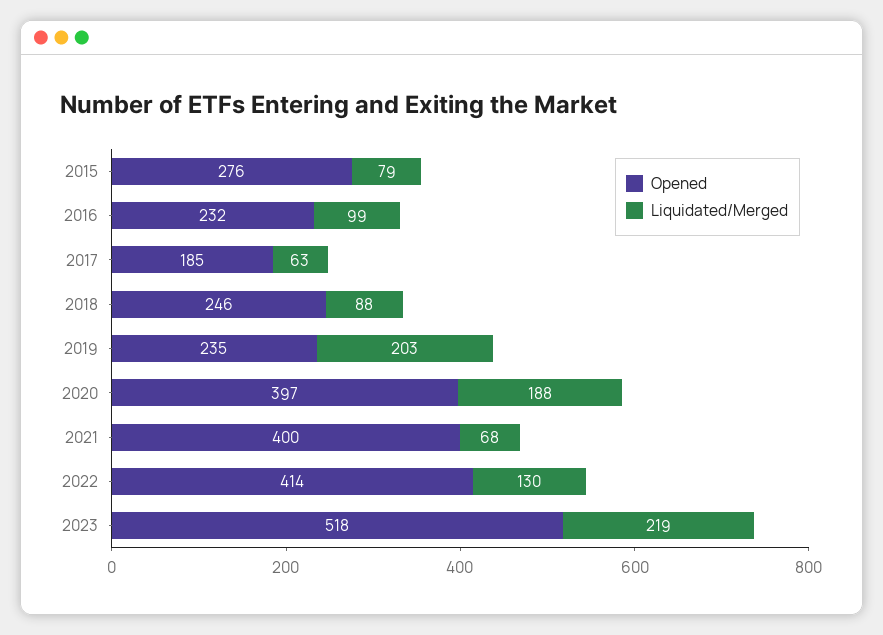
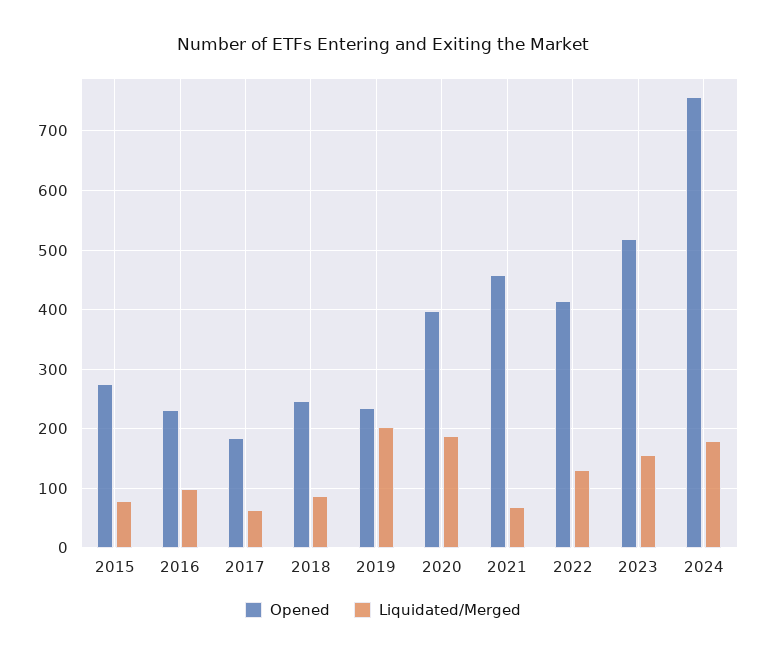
Opened, 2021: 400 -> 460
Liquidated/Merged, 2023: 219 -> 160
Opened, 2024: none -> 760
Liquidated/Merged, 2024: none -> 180

